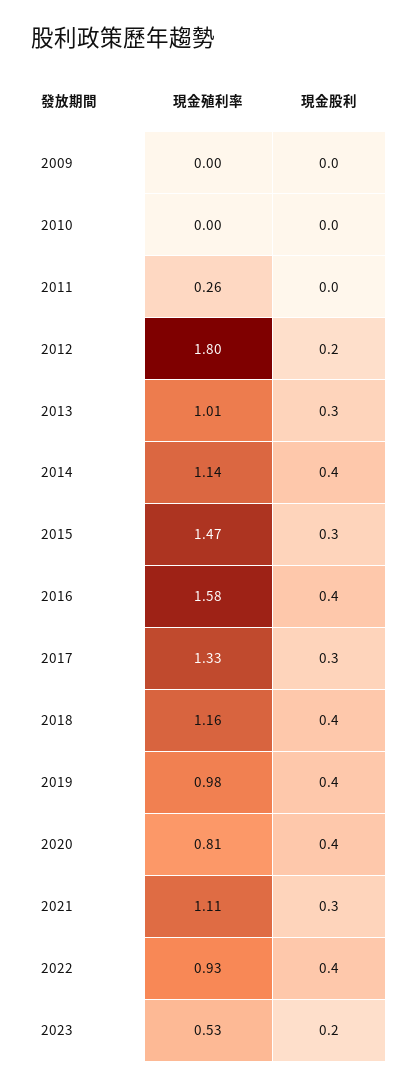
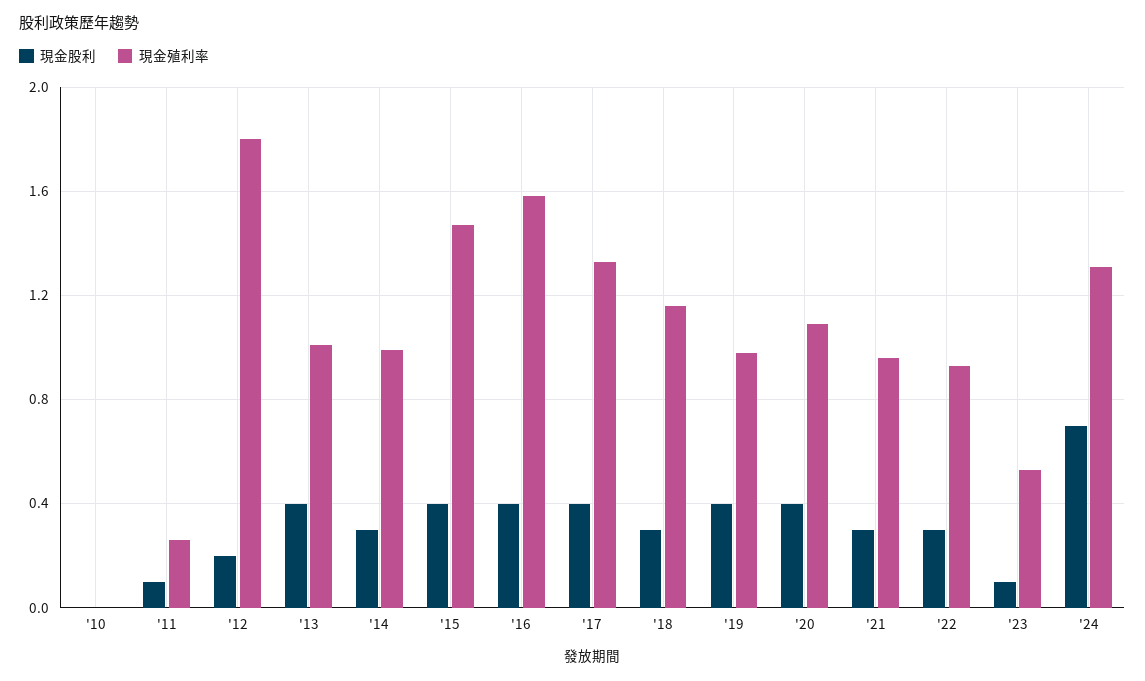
現金殖利率, 2009: 0 -> none
現金股利, 2009: 0 -> none
現金股利, 2011: 0 -> 0.1
現金股利, 2013: 0.3 -> 0.4
現金殖利率, 2014: 1.14 -> 1
現金股利, 2014: 0.4 -> 0.3
現金股利, 2015: 0.3 -> 0.4
現金股利, 2017: 0.3 -> 0.4
現金股利, 2018: 0.4 -> 0.3
現金殖利率, 2020: 0.81 -> 1.1
現金殖利率, 2021: 1.11 -> 0.95
現金股利, 2022: 0.4 -> 0.3
現金股利, 2023: 0.2 -> 0.1
現金股利, '24: none -> 0.7
現金殖利率, '24: none -> 1.3

